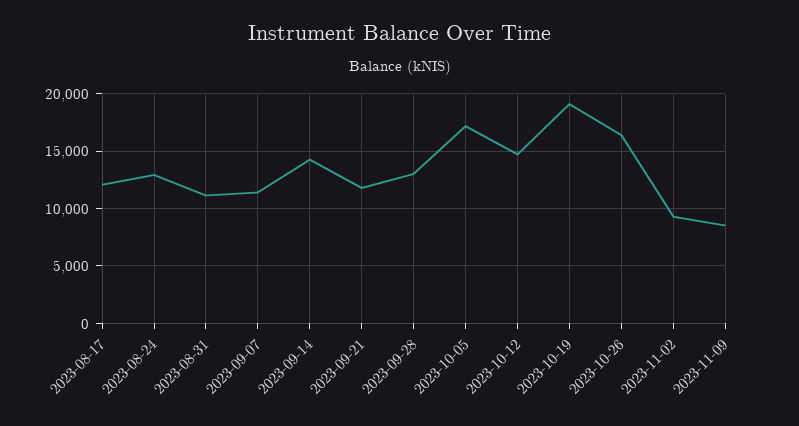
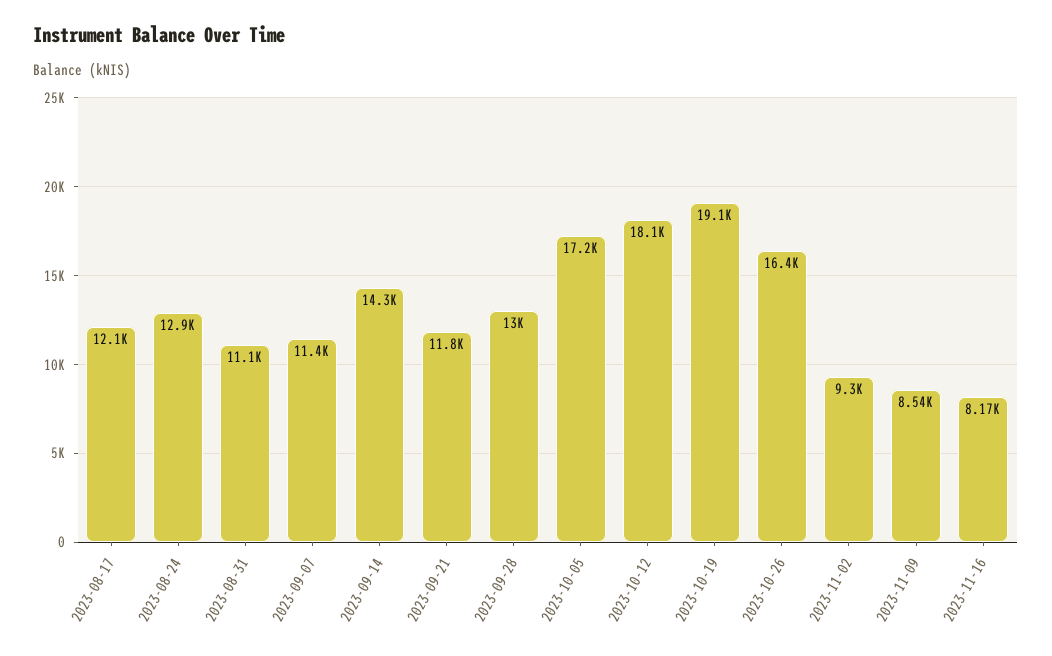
2023-10-12: 15000 -> 18100
2023-11-16: none -> 8170

